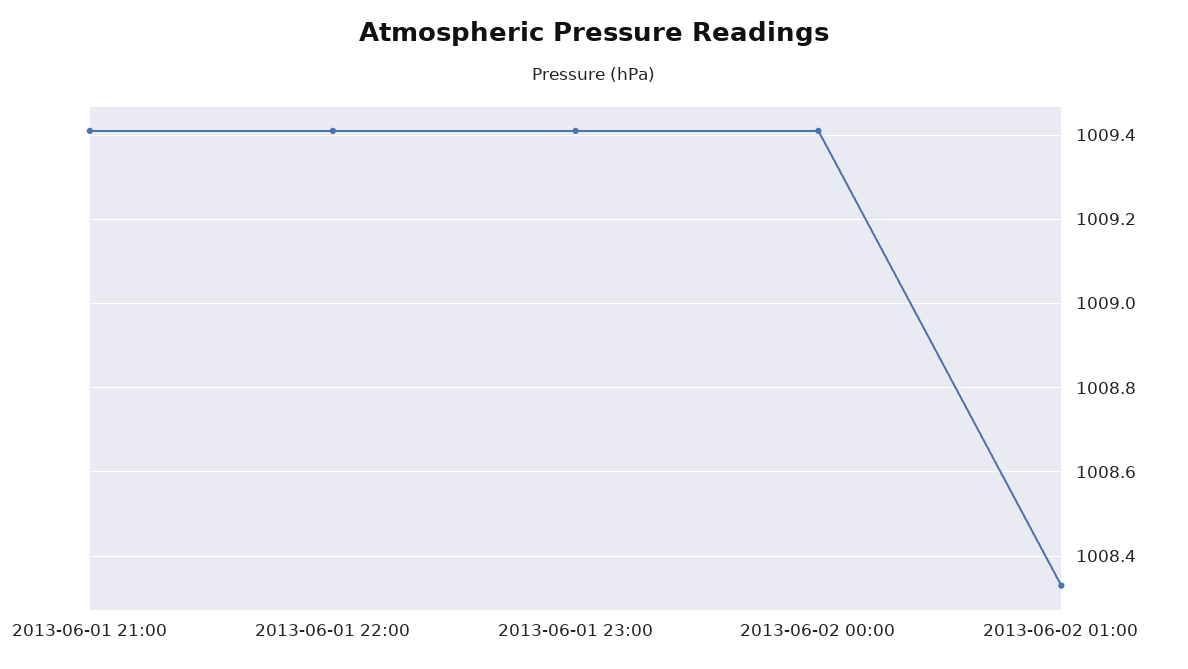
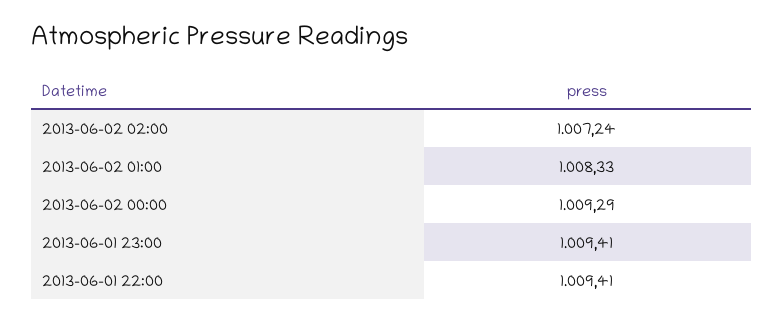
2013-06-01 21:00: 1009.4 -> none
2013-06-02 00:00: 1009.4 -> 1009.29
2013-06-02 02:00: none -> 1007.24

